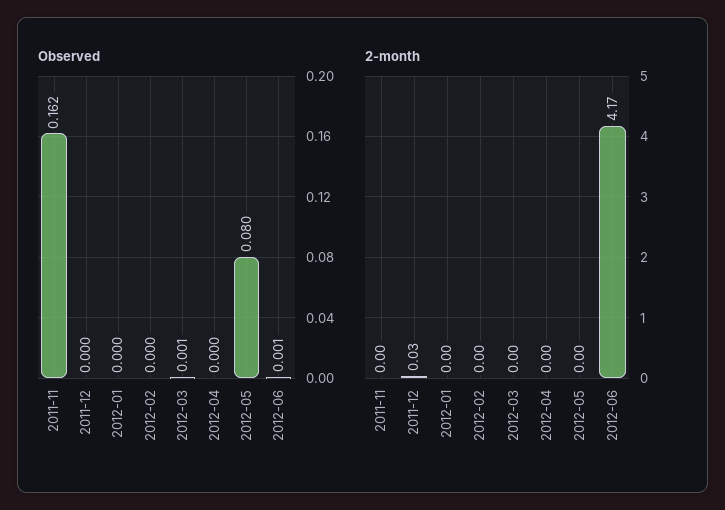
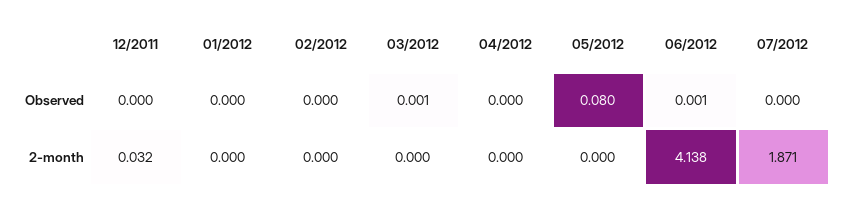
Observed, 2011-11: 0.162 -> none
2-month, 2011-11: 0 -> none
2-month, 2012-06: 4.17 -> 4.138
Observed, 07/2012: none -> 0
2-month, 07/2012: none -> 1.871

